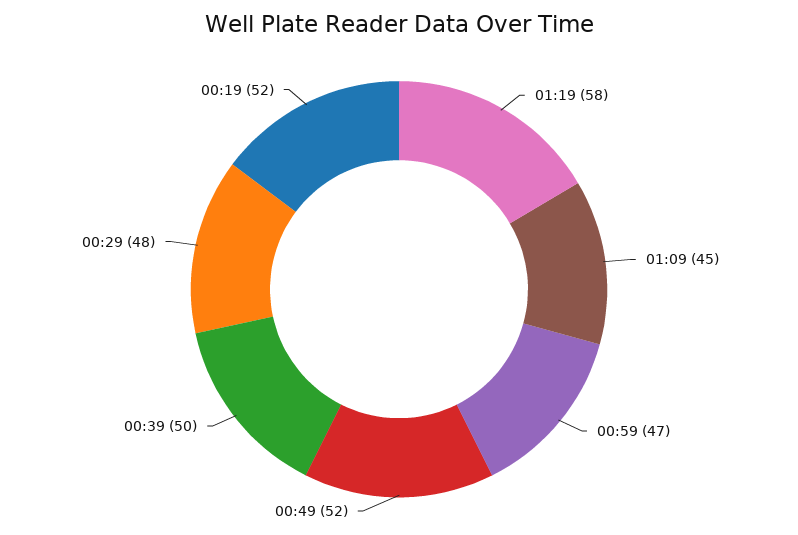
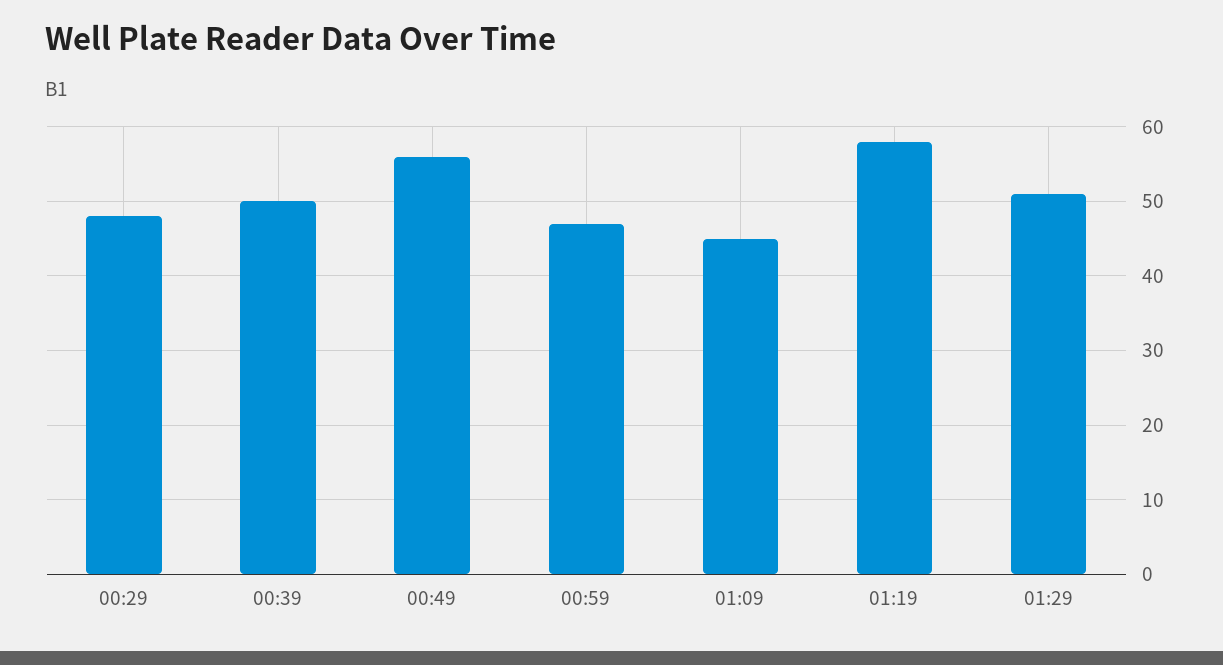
00:49: 52 -> 56
00:19: 52 -> none
01:29: none -> 51

